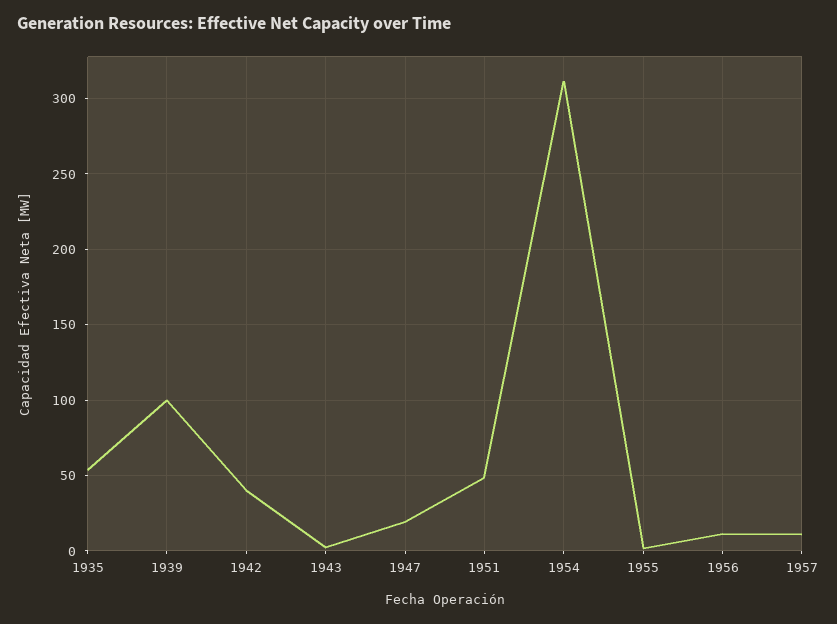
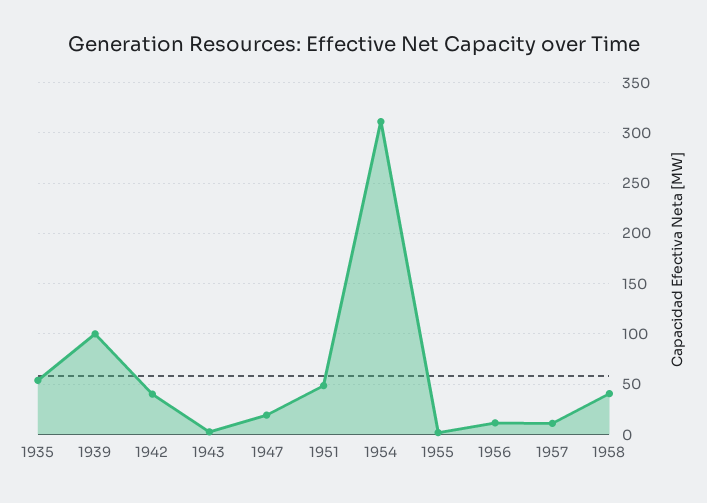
1958: none -> 40

